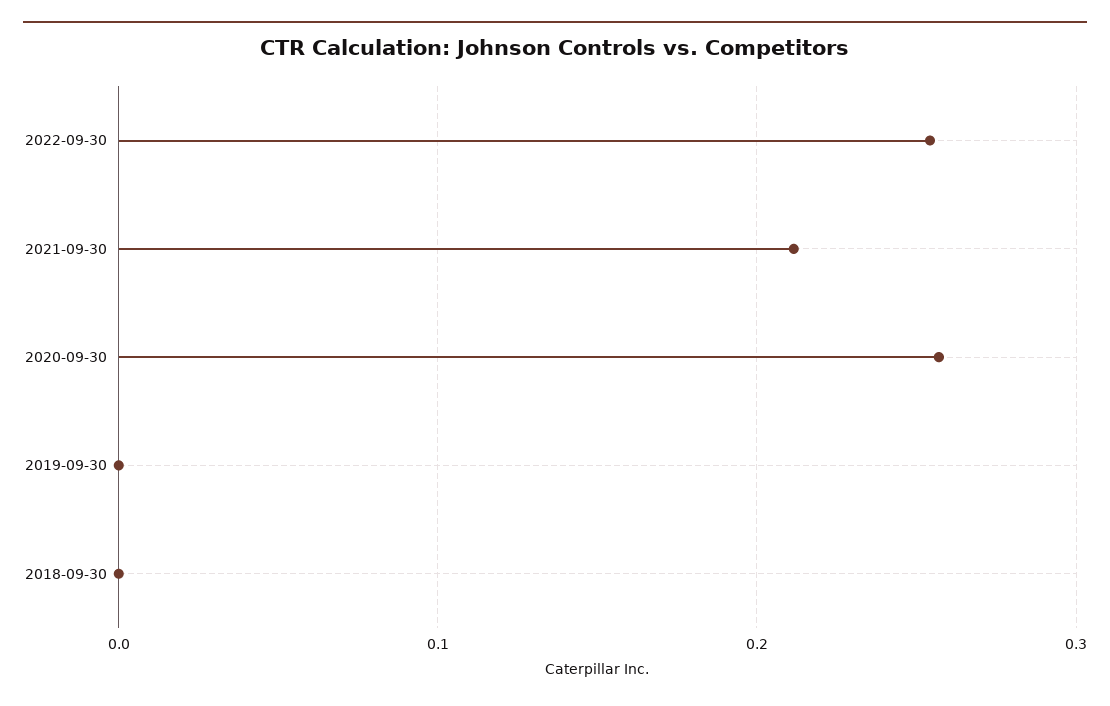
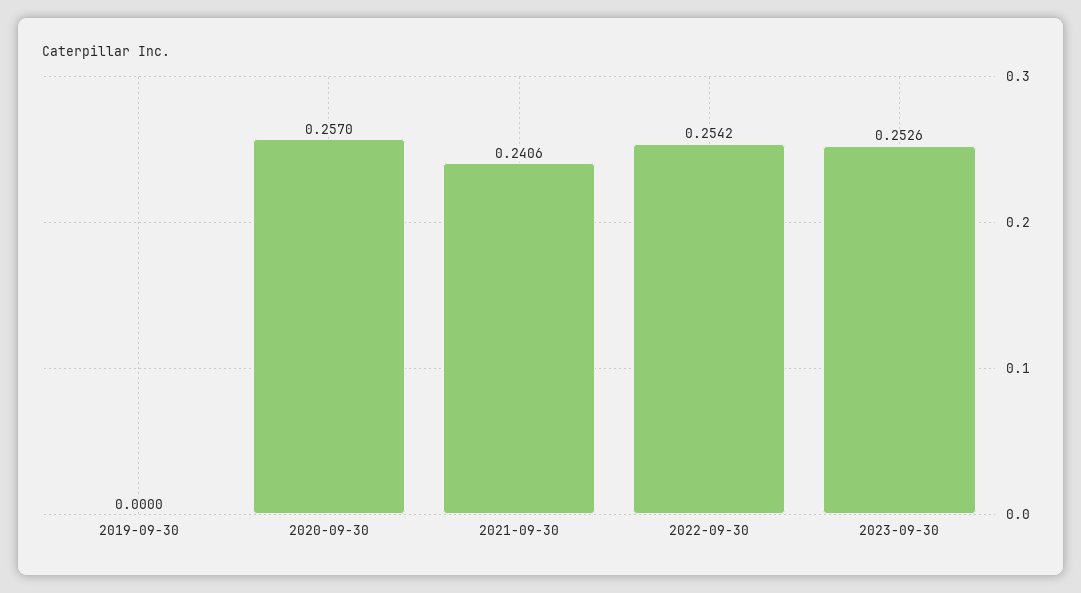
2021-09-30: 0.21 -> 0.2406
2018-09-30: 0 -> none
2023-09-30: none -> 0.2526

